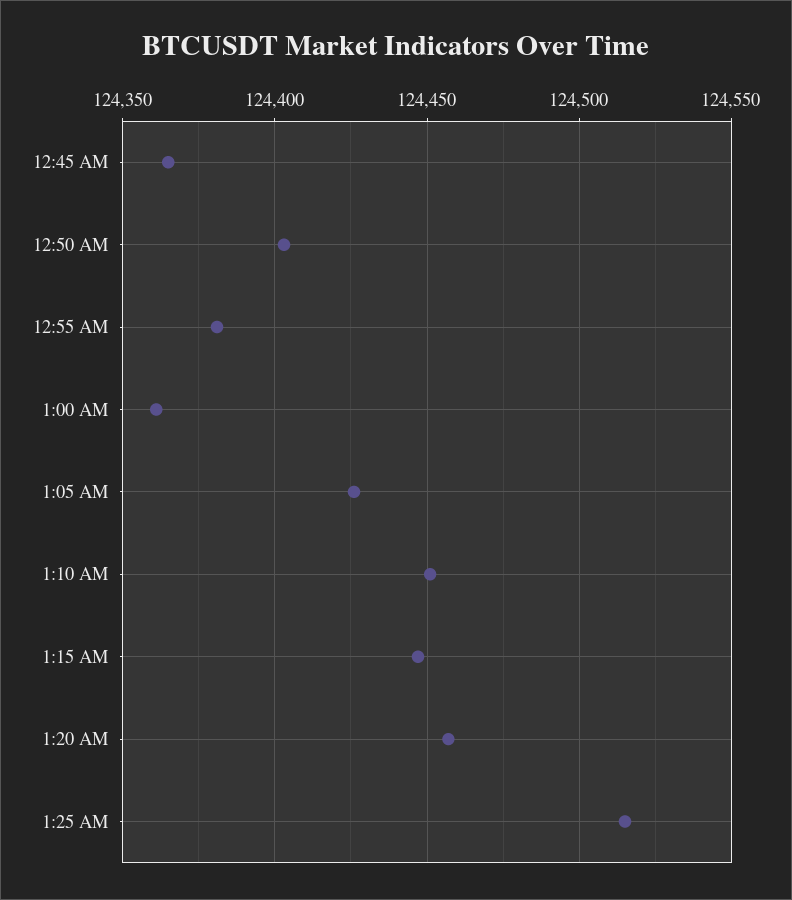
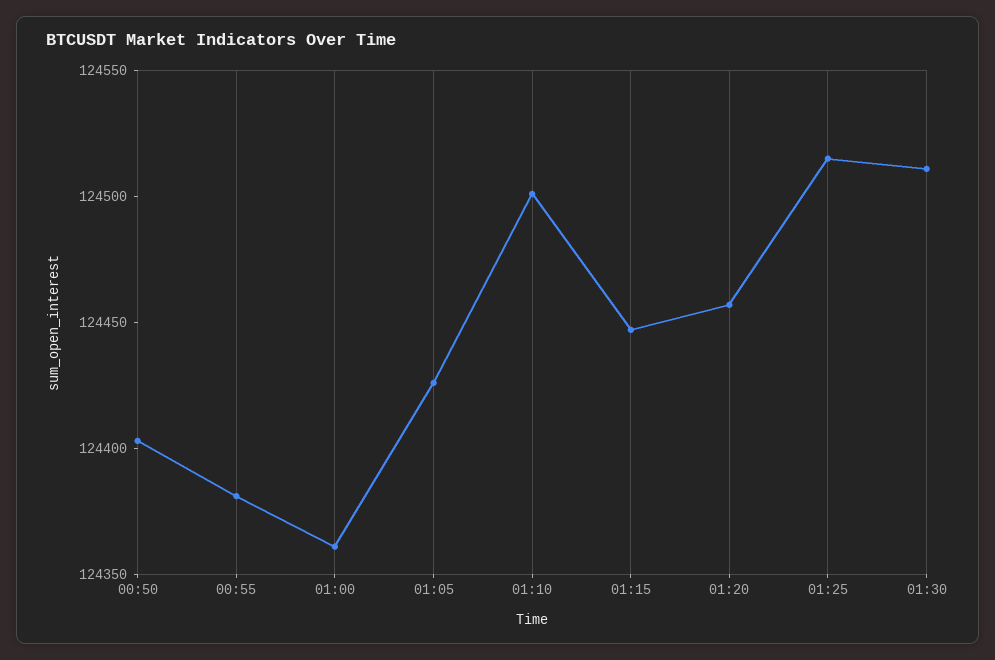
12:45 AM: 124365 -> none
1:10 AM: 124450 -> 124500
01:30: none -> 124510

